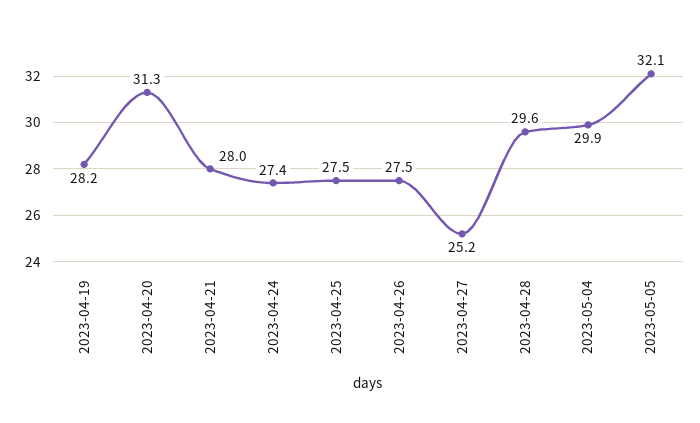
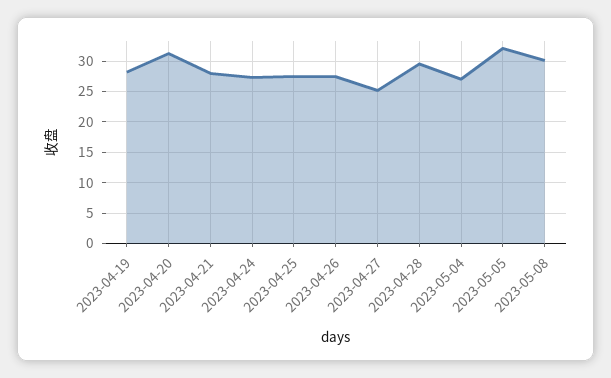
2023-05-04: 29.9 -> 27
2023-05-08: none -> 30

